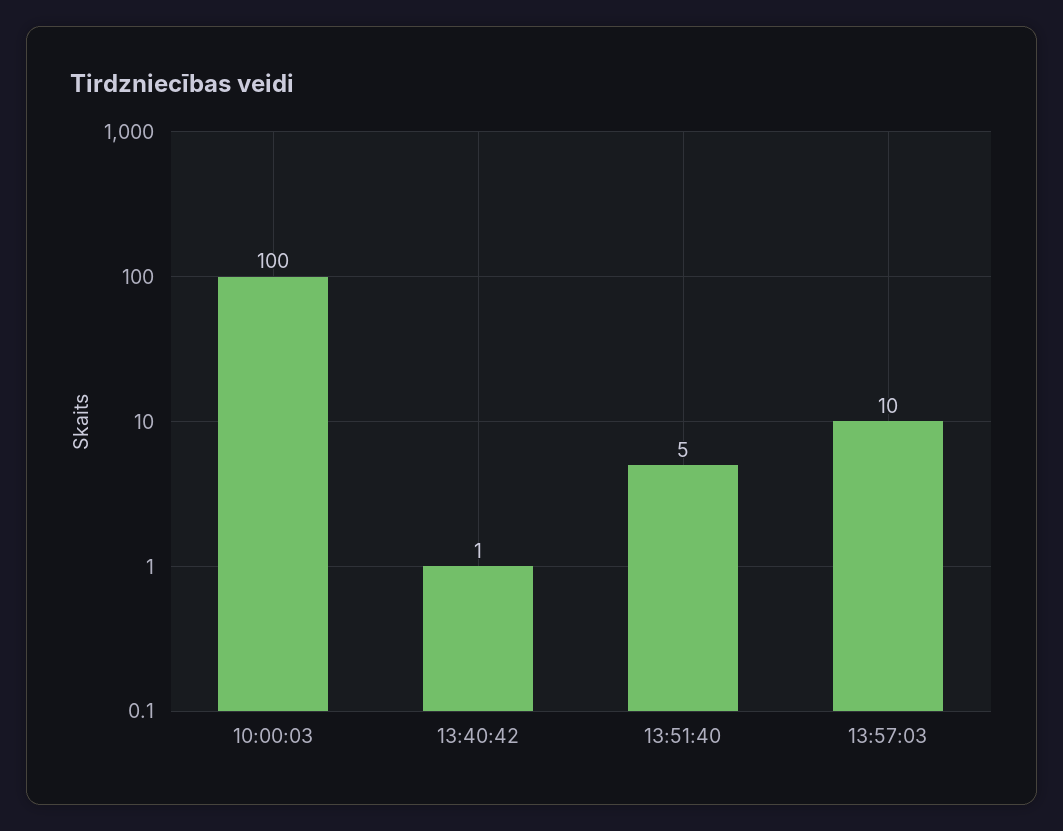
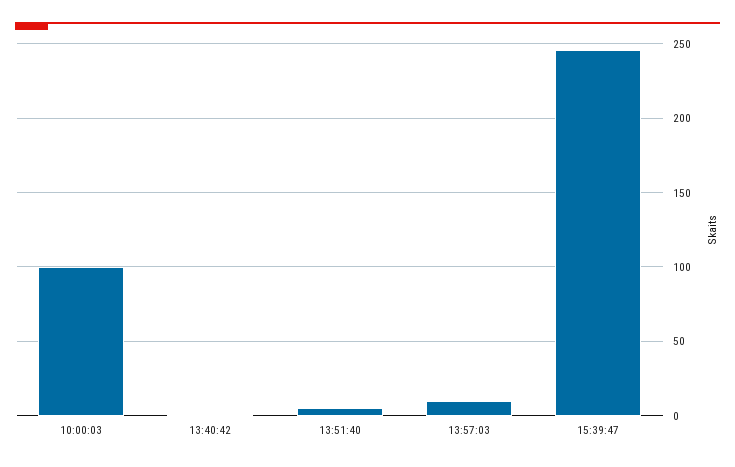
15:39:47: none -> 245

